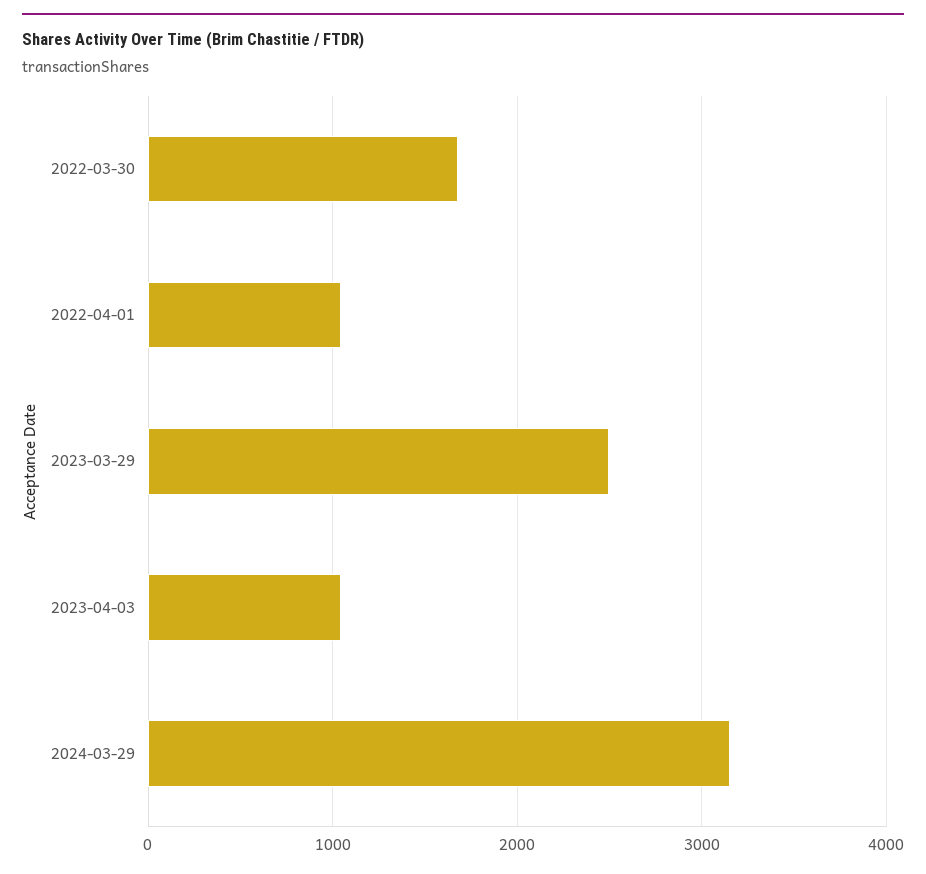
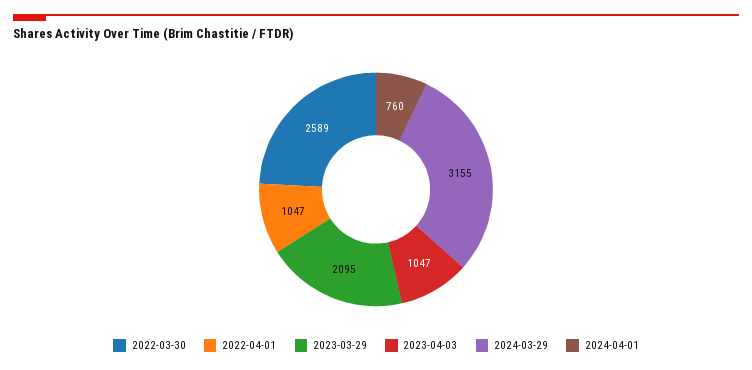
2022-03-30: 1700 -> 2589
2023-03-29: 2500 -> 2095
2024-04-01: none -> 760

